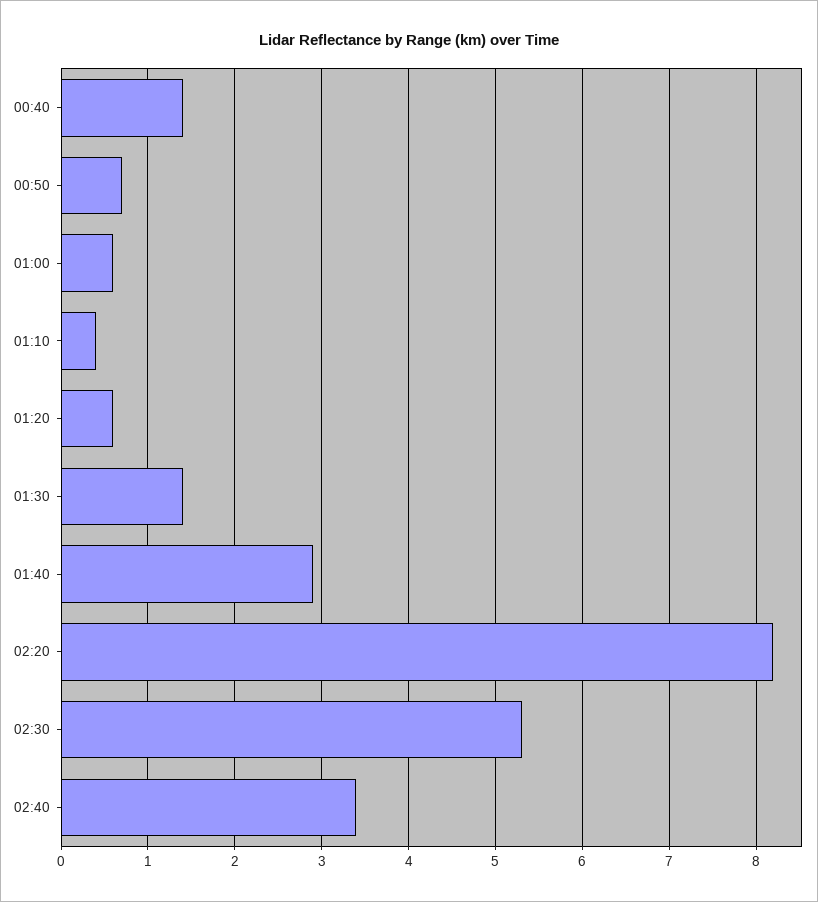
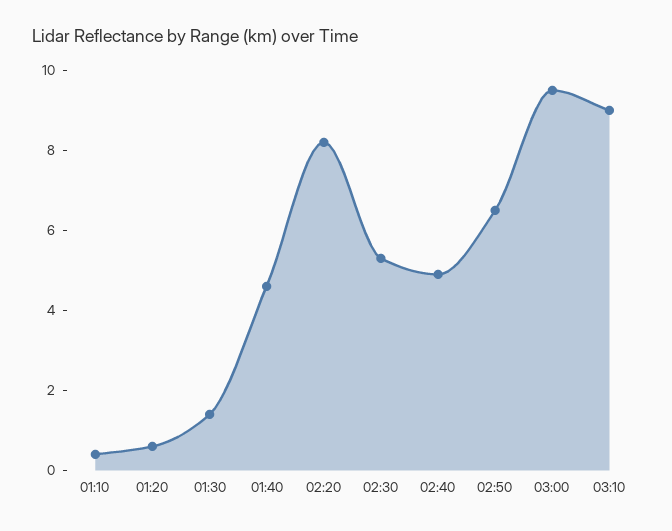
00:40: 1.4 -> none
00:50: 0.7 -> none
01:00: 0.6 -> none
01:40: 2.9 -> 4.5
02:40: 3.4 -> 5
02:50: none -> 6.5
03:00: none -> 9.5
03:10: none -> 9

